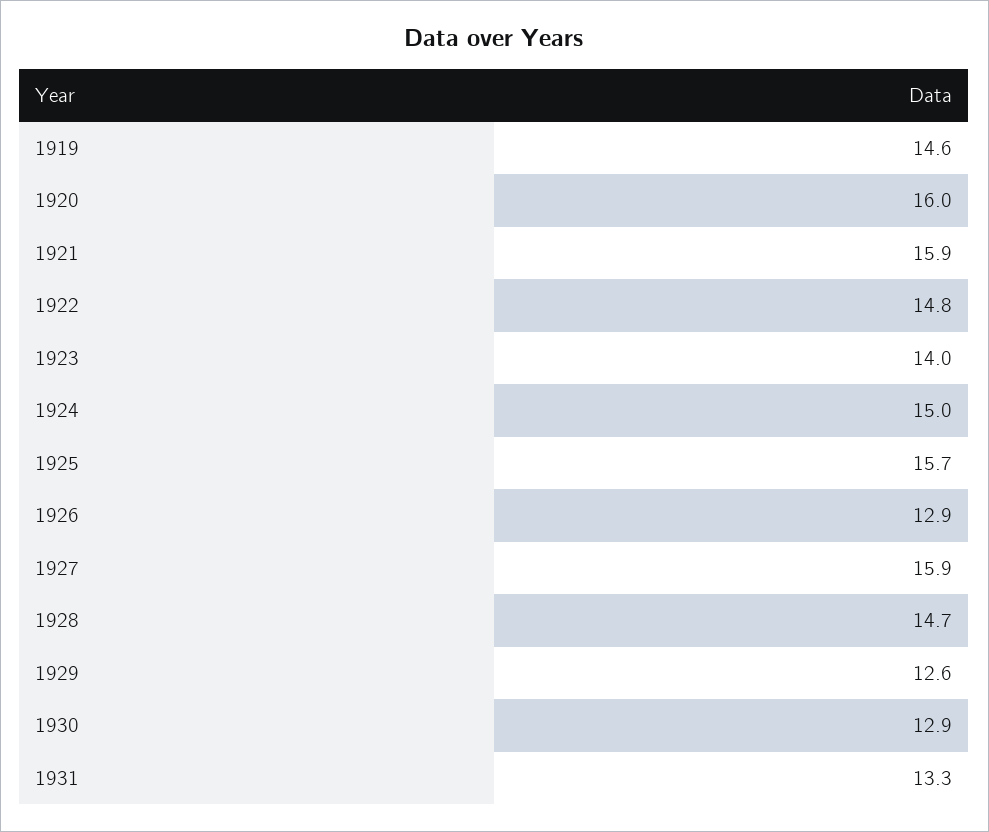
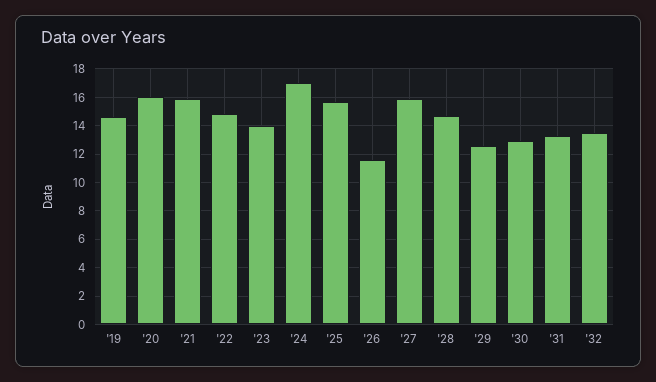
1924: 15 -> 17
1926: 12.9 -> 11.5
'32: none -> 13.5

